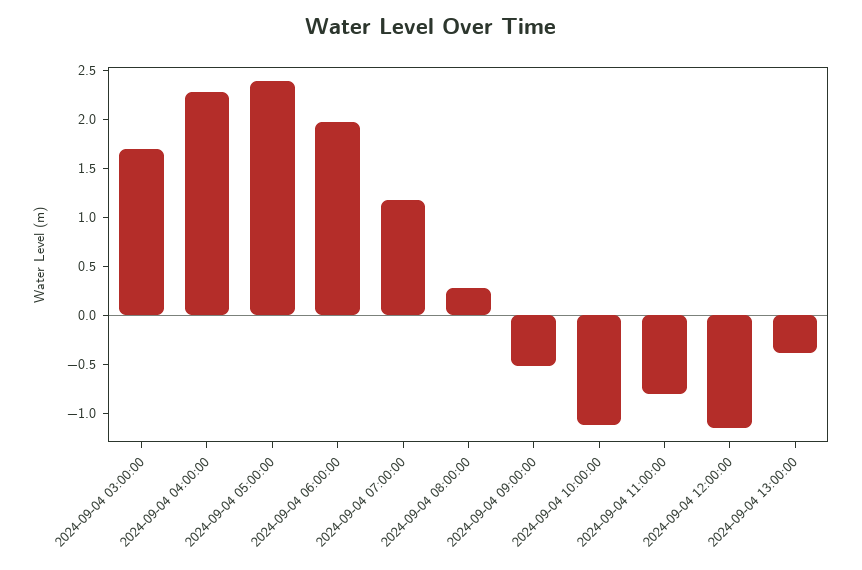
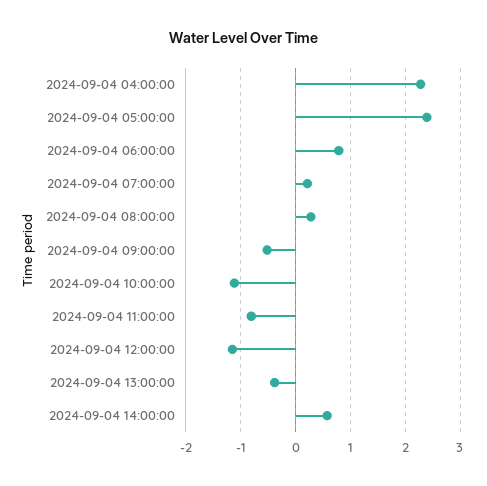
2024-09-04 03:00:00: 1.7 -> none
2024-09-04 06:00:00: 2 -> 0.8
2024-09-04 07:00:00: 1.2 -> 0.2
2024-09-04 14:00:00: none -> 0.6

